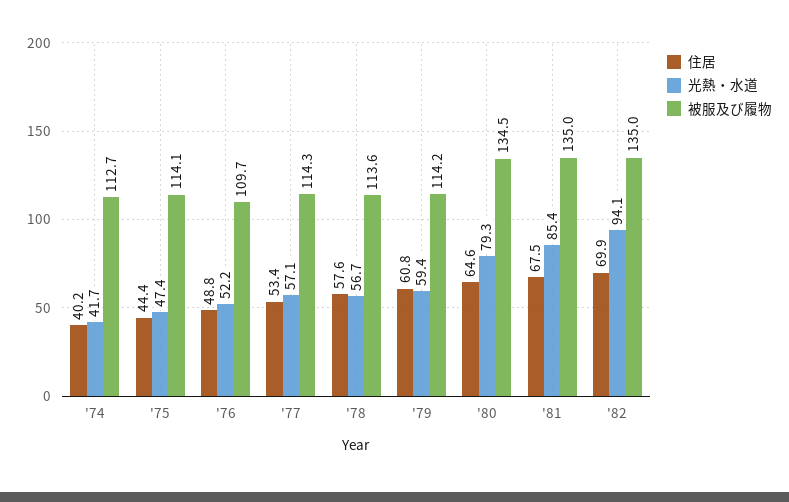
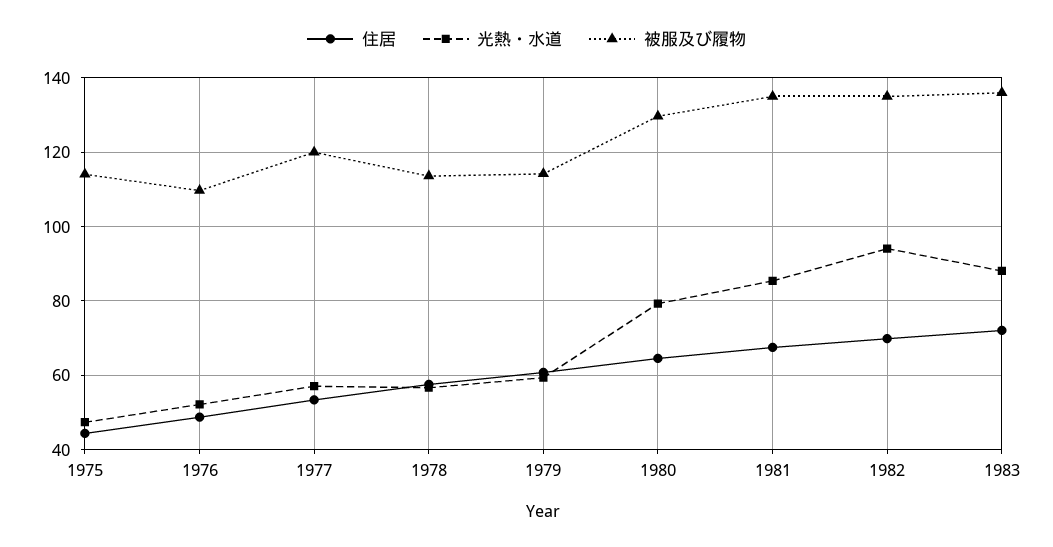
住居, '74: 40.2 -> none
光熱・水道, '74: 41.7 -> none
被服及び履物, '74: 112.7 -> none
被服及び履物, '77: 114.3 -> 120
被服及び履物, '80: 134.5 -> 130
住居, 1983: none -> 72
光熱・水道, 1983: none -> 88
被服及び履物, 1983: none -> 136

